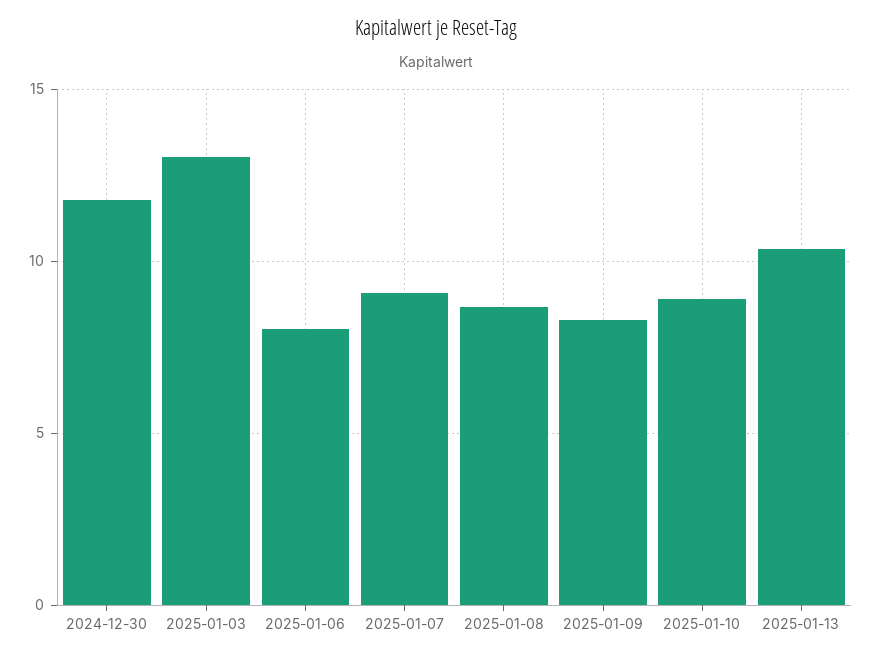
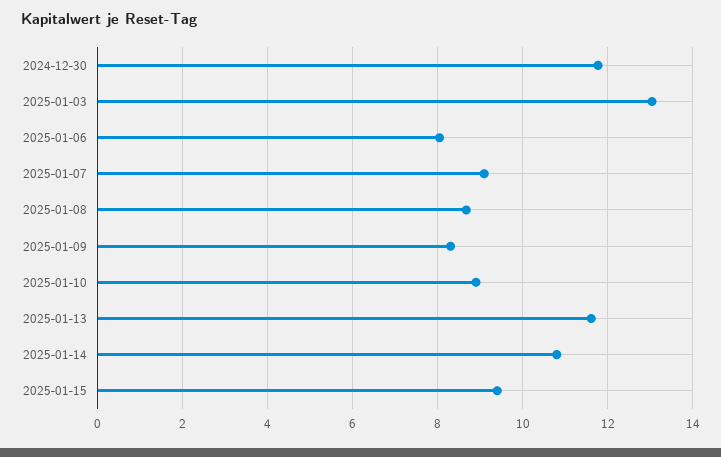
2025-01-13: 10.5 -> 11.6
2025-01-14: none -> 10.8
2025-01-15: none -> 9.4

